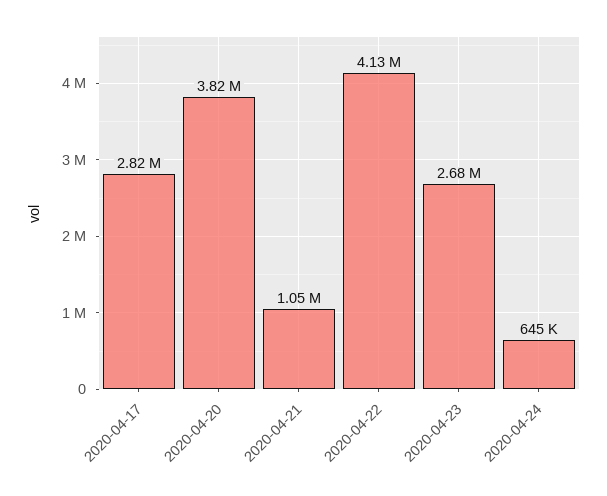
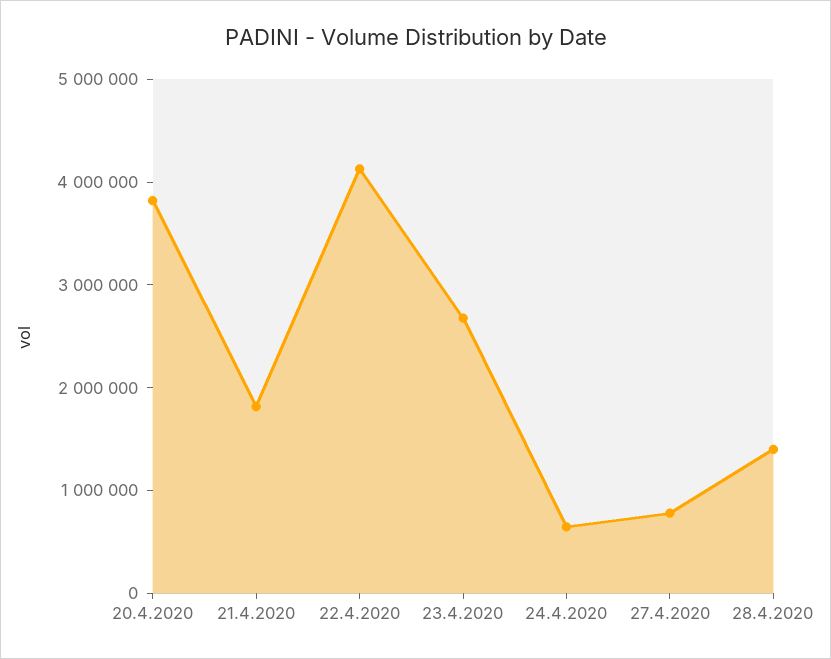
2020-04-17: 2820000 -> none
2020-04-21: 1050000 -> 1800000
27.4.2020: none -> 800000
28.4.2020: none -> 1400000

